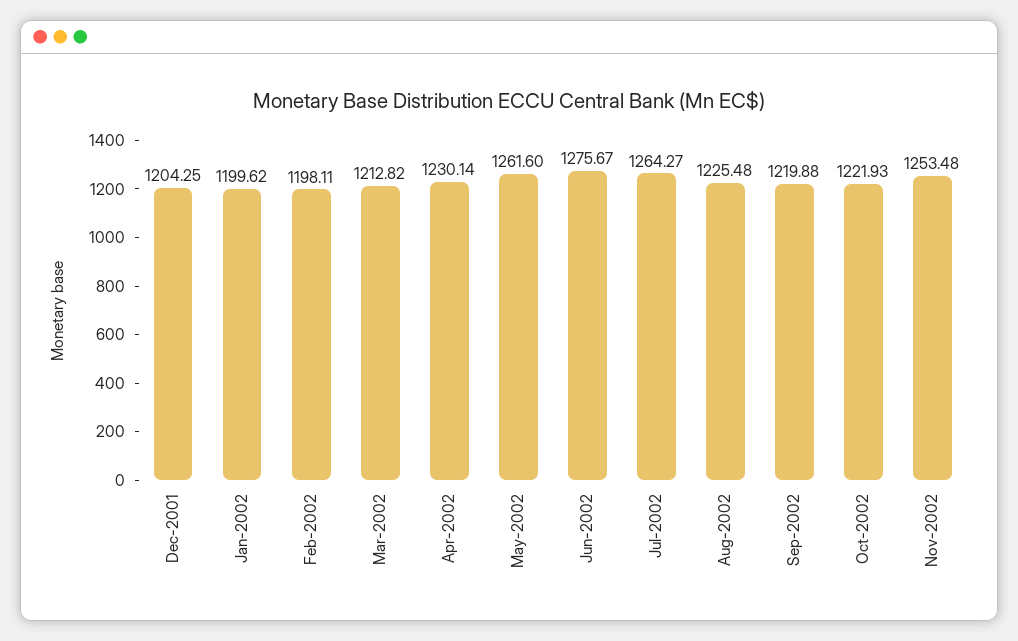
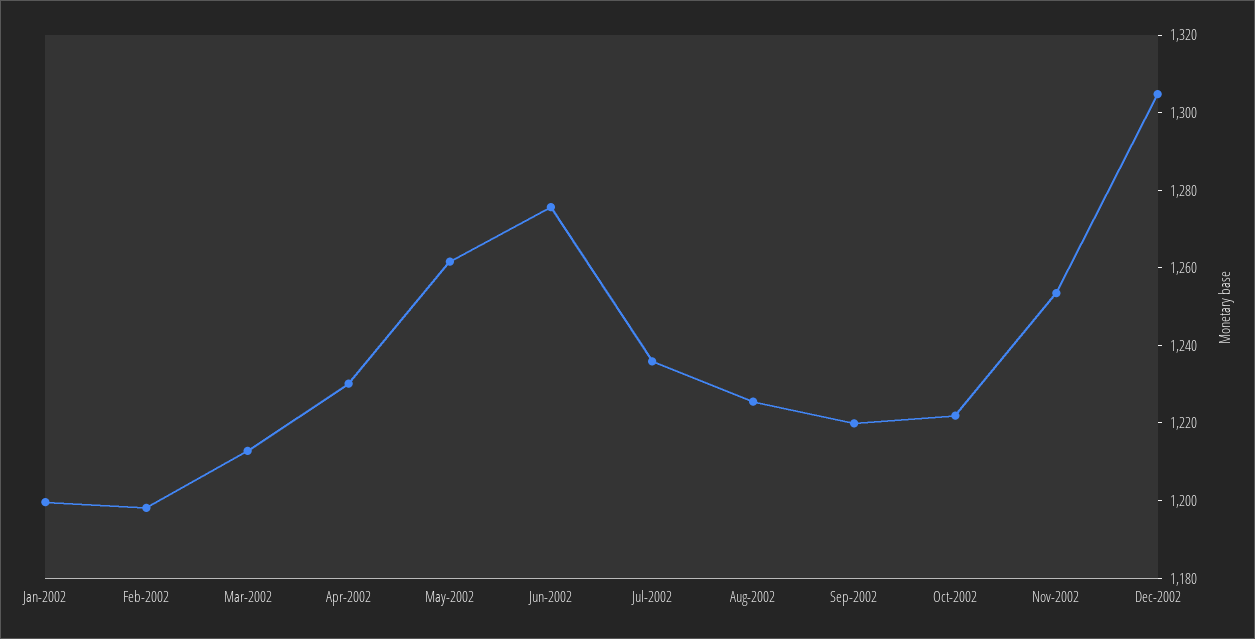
Dec-2001: 1204.25 -> none
Jul-2002: 1264.27 -> 1235
Dec-2002: none -> 1305

